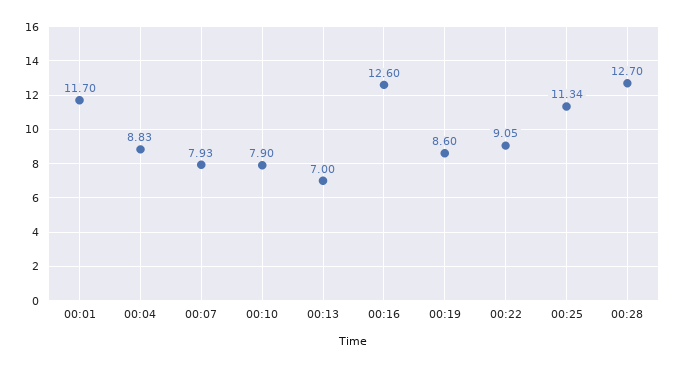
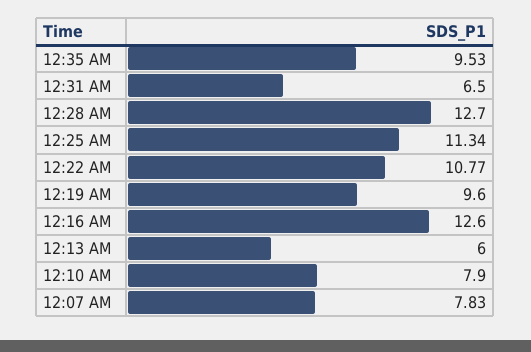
00:01: 11.7 -> none
00:04: 8.83 -> none
00:07: 7.93 -> 7.83
00:13: 7 -> 6
00:19: 8.6 -> 9.6
00:22: 9.05 -> 10.77
12:35 AM: none -> 9.53
12:31 AM: none -> 6.5

